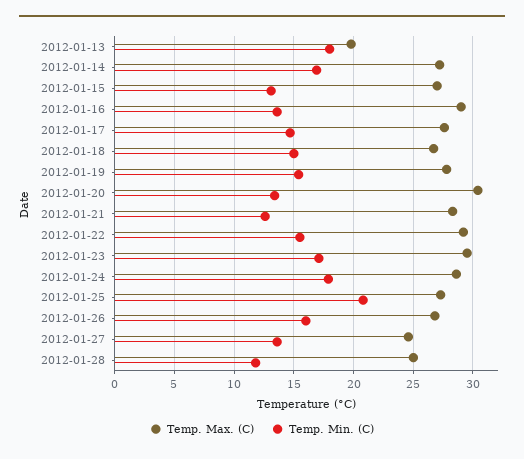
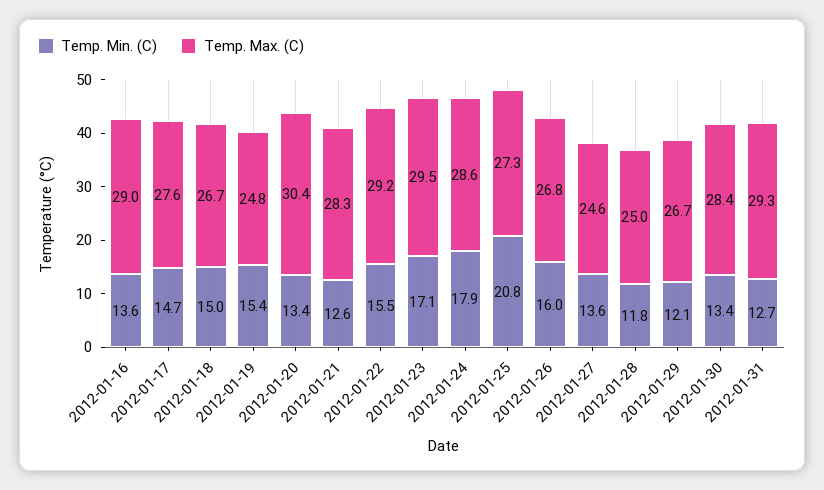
Temp. Max. (C), 2012-01-13: 20 -> none
Temp. Min. (C), 2012-01-13: 18 -> none
Temp. Max. (C), 2012-01-14: 27 -> none
Temp. Min. (C), 2012-01-14: 17 -> none
Temp. Max. (C), 2012-01-15: 27 -> none
Temp. Min. (C), 2012-01-15: 13 -> none
Temp. Max. (C), 2012-01-19: 28 -> 24.8
Temp. Min. (C), 2012-01-29: none -> 12.1
Temp. Max. (C), 2012-01-29: none -> 26.7
Temp. Min. (C), 2012-01-30: none -> 13.4
Temp. Max. (C), 2012-01-30: none -> 28.4
Temp. Min. (C), 2012-01-31: none -> 12.7
Temp. Max. (C), 2012-01-31: none -> 29.3

